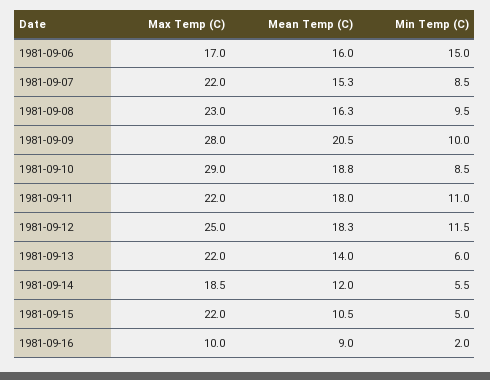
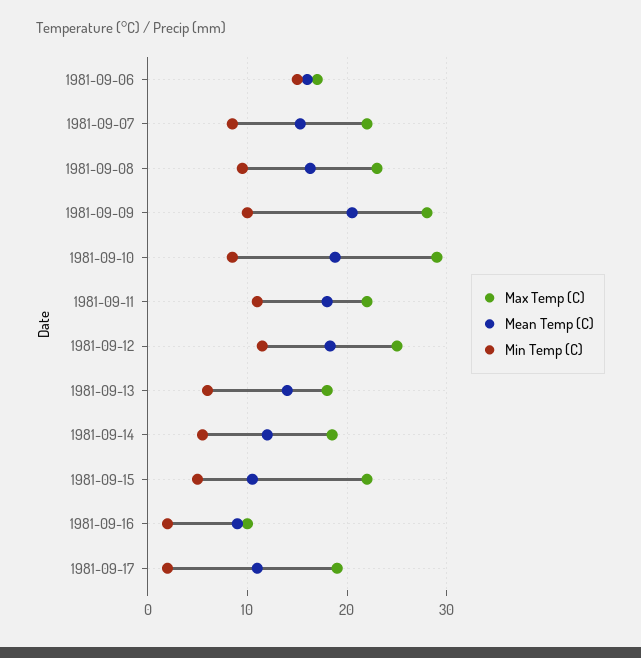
Max Temp (C), 1981-09-13: 22 -> 18
Max Temp (C), 1981-09-17: none -> 19
Mean Temp (C), 1981-09-17: none -> 11
Min Temp (C), 1981-09-17: none -> 2

